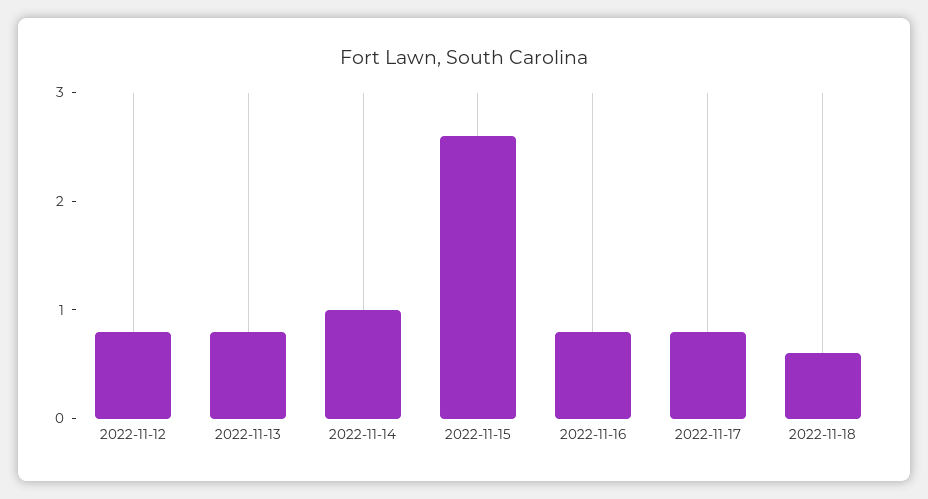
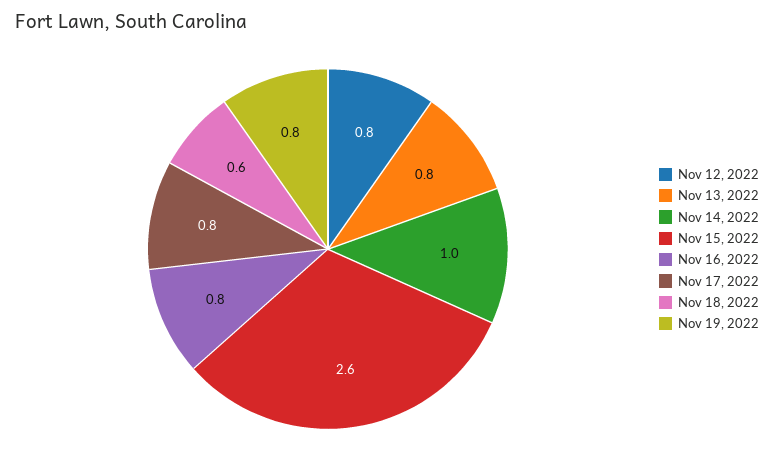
Nov 19, 2022: none -> 0.8

